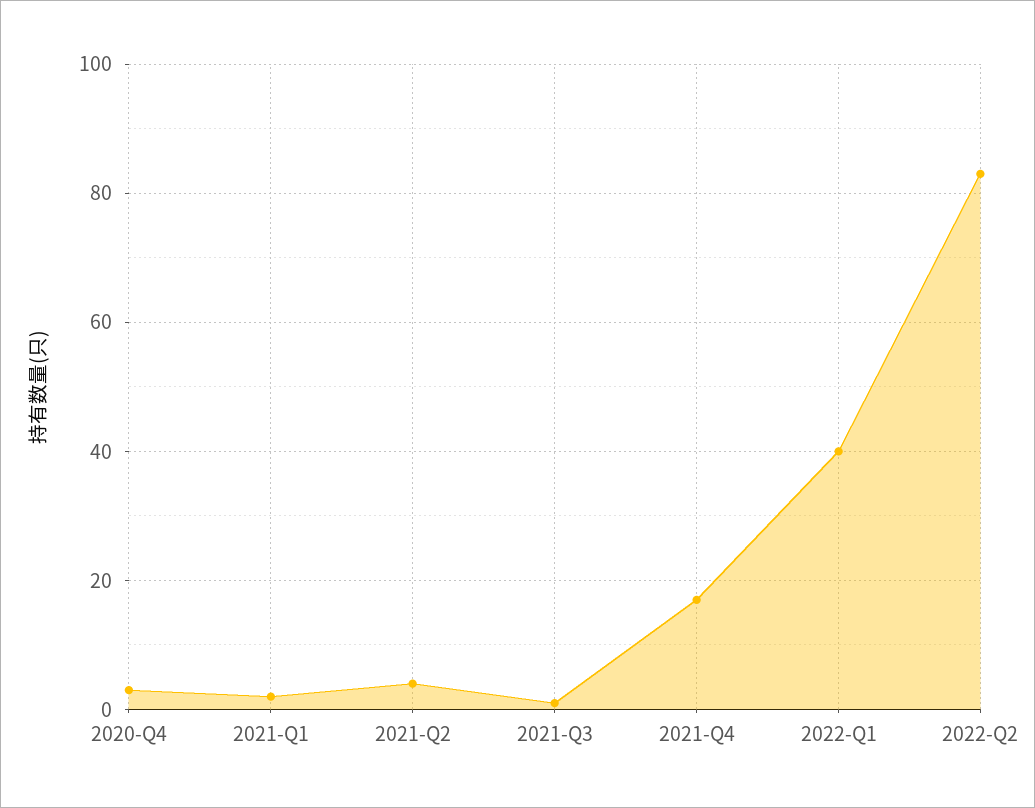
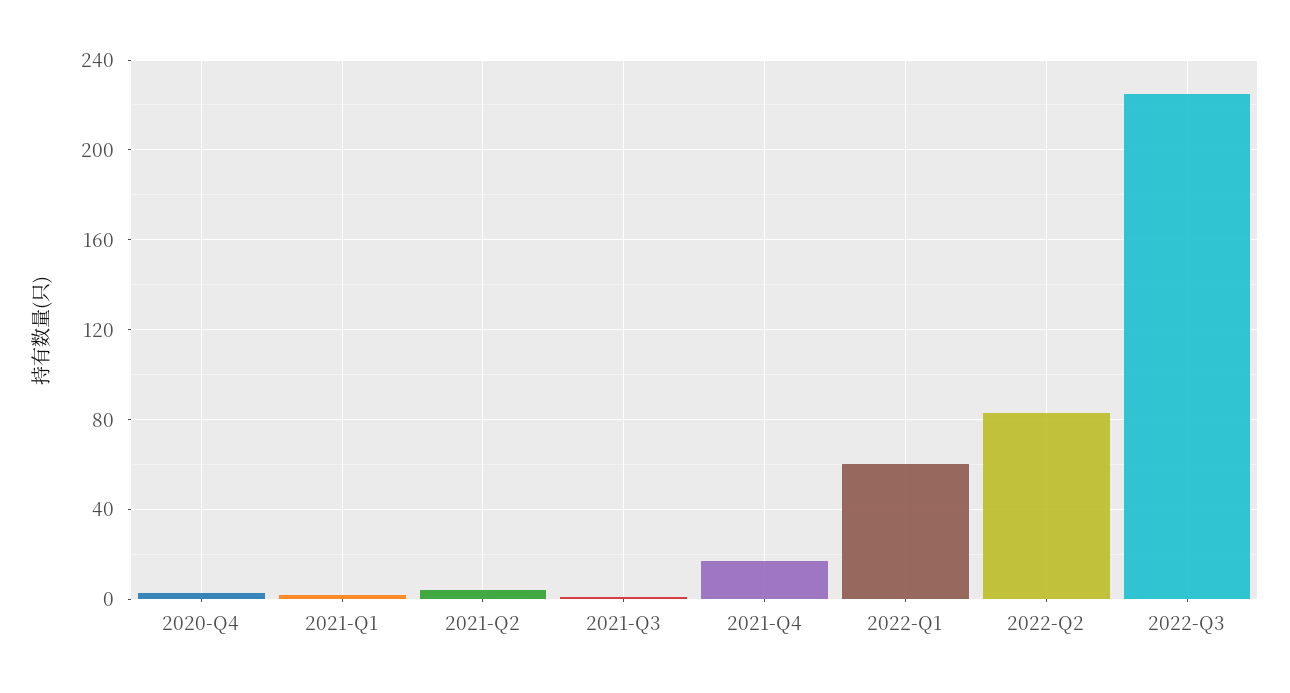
2022-Q1: 40 -> 60
2022-Q3: none -> 225

